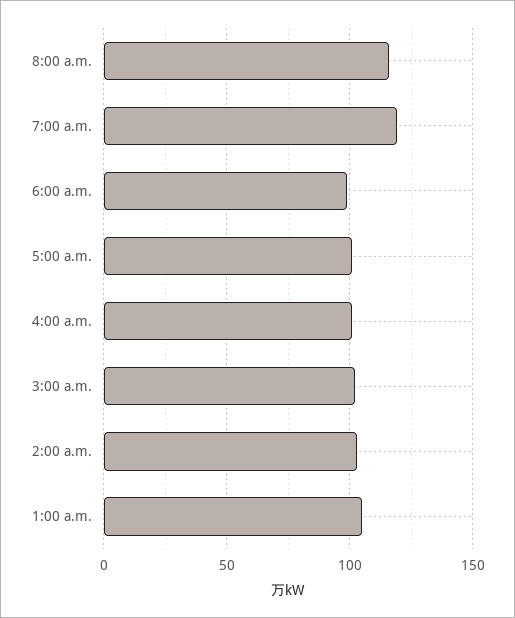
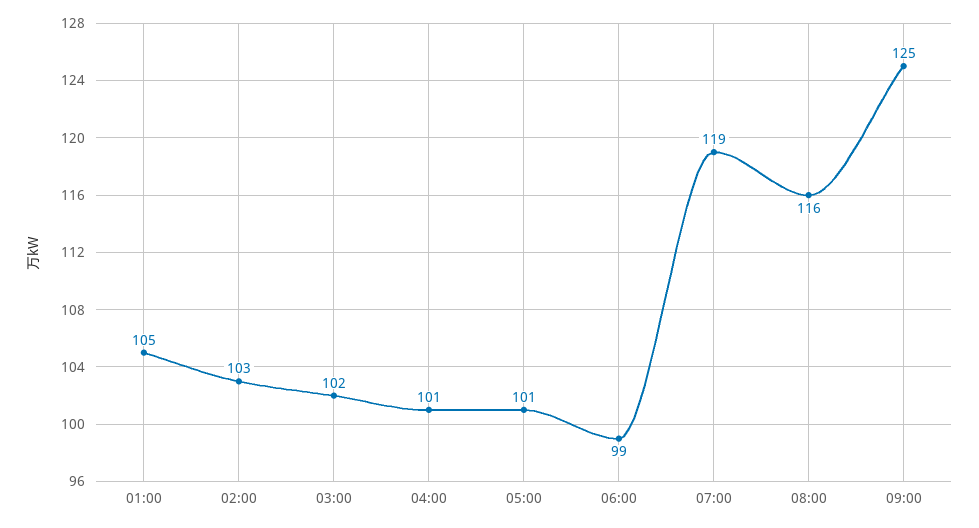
09:00: none -> 125

